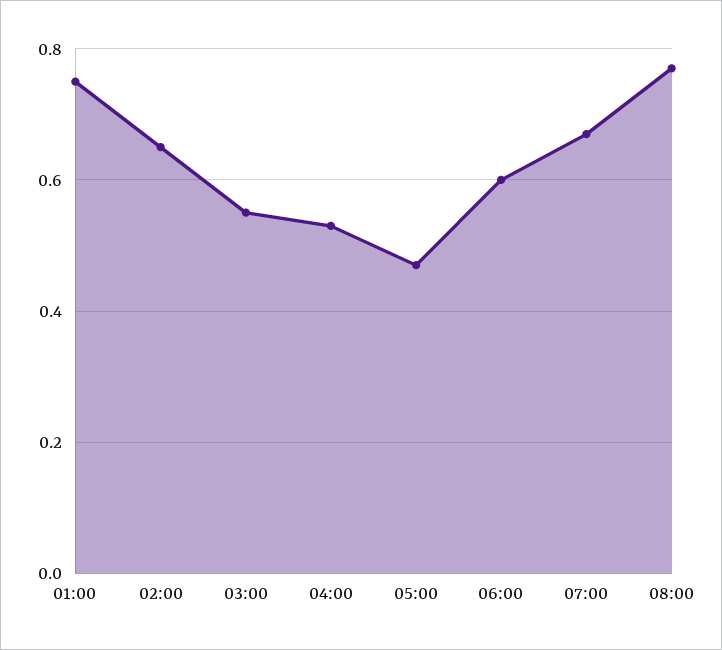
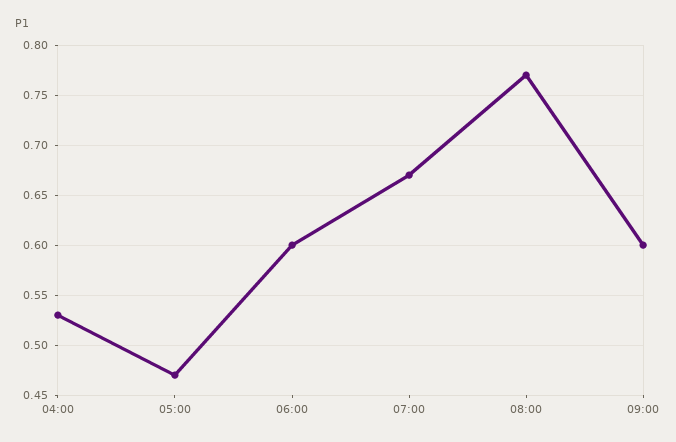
01:00: 0.75 -> none
02:00: 0.65 -> none
03:00: 0.55 -> none
09:00: none -> 0.6

